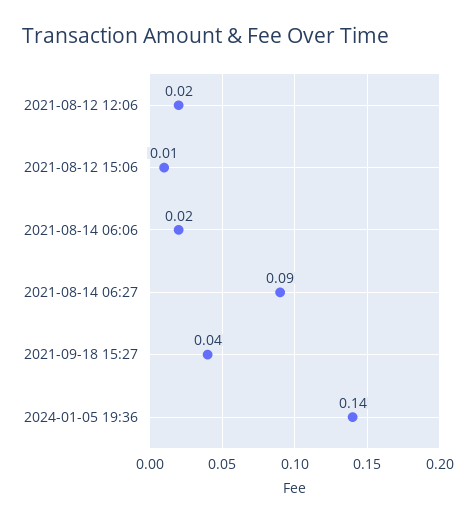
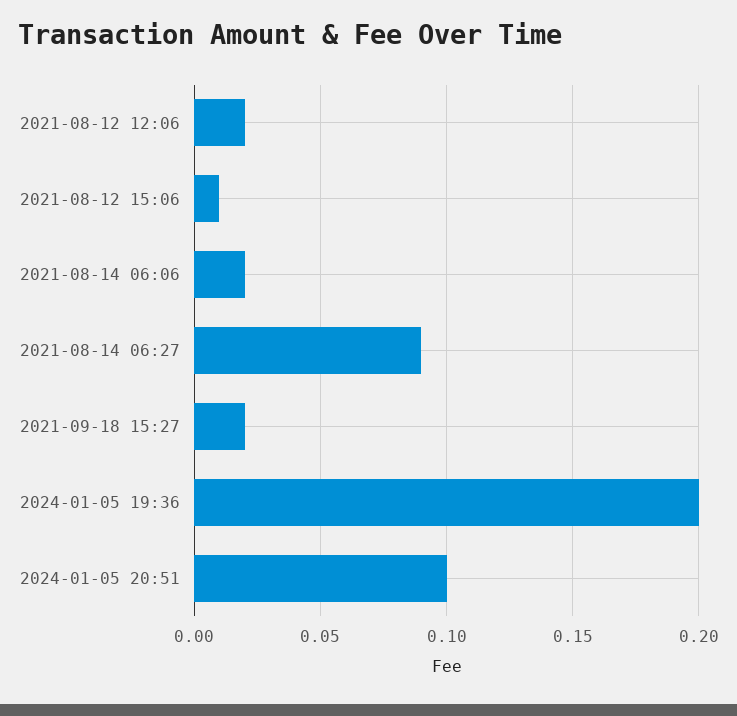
2021-09-18 15:27: 0.04 -> 0.02
2024-01-05 19:36: 0.14 -> 0.2
2024-01-05 20:51: none -> 0.1

